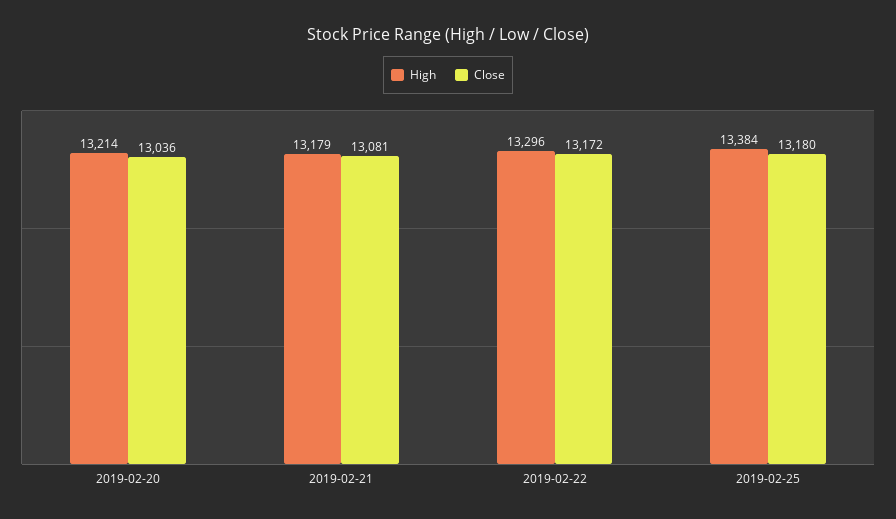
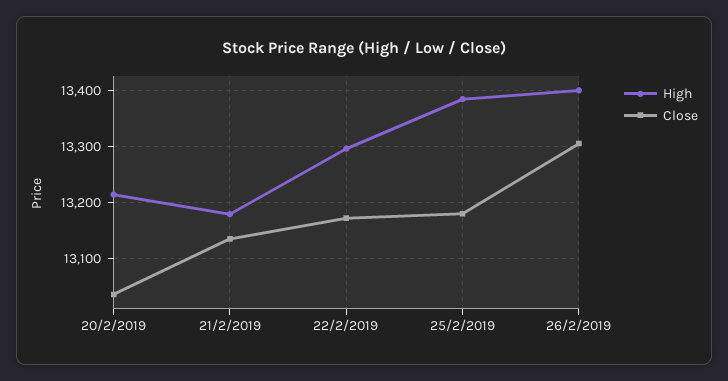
Close, 2019-02-21: 13081 -> 13140
High, 26/2/2019: none -> 13400
Close, 26/2/2019: none -> 13300

